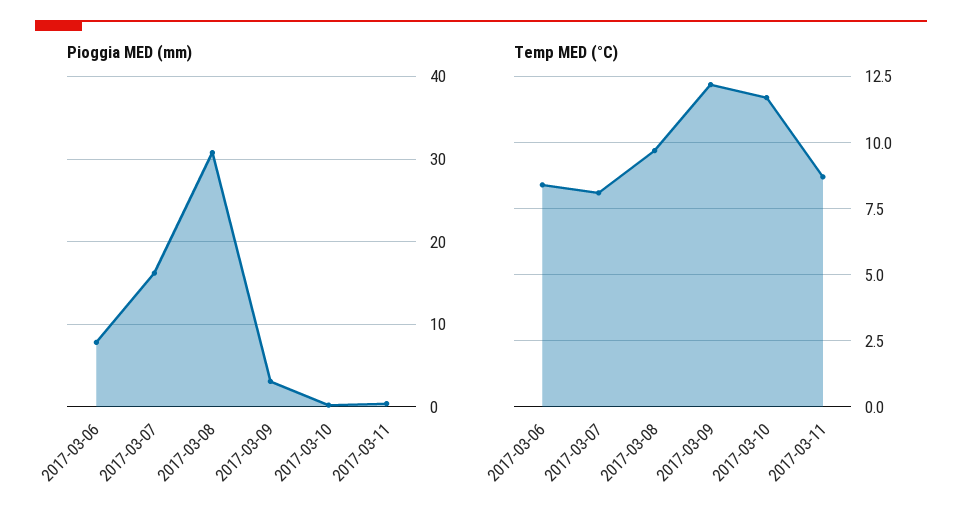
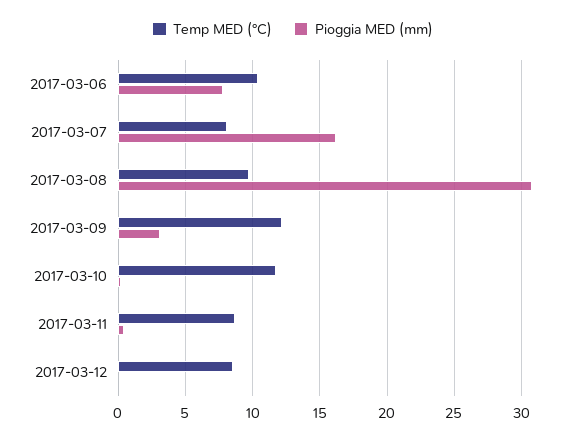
Temp MED (°C), 2017-03-06: 8.5 -> 10.5
Temp MED (°C), 2017-03-12: none -> 8.5
Pioggia MED (mm), 2017-03-12: none -> 0

